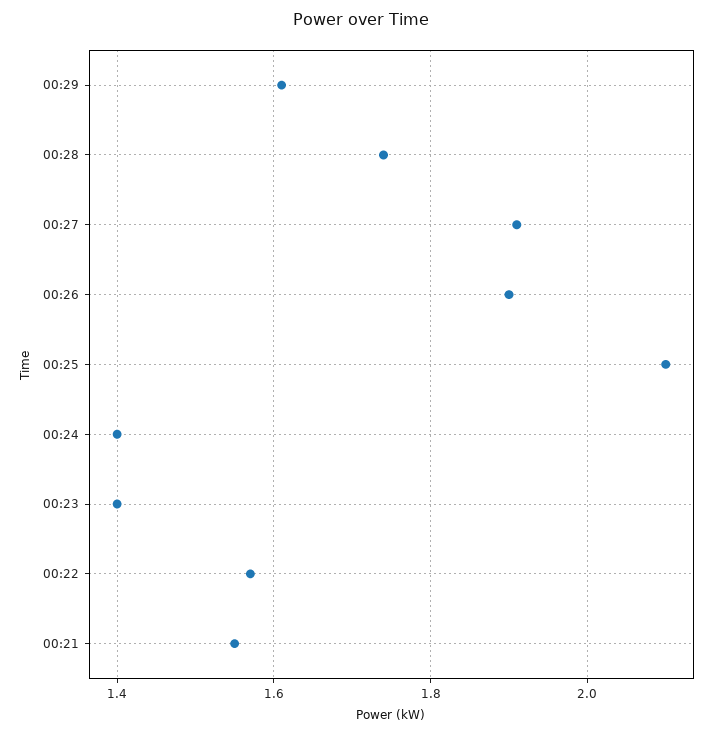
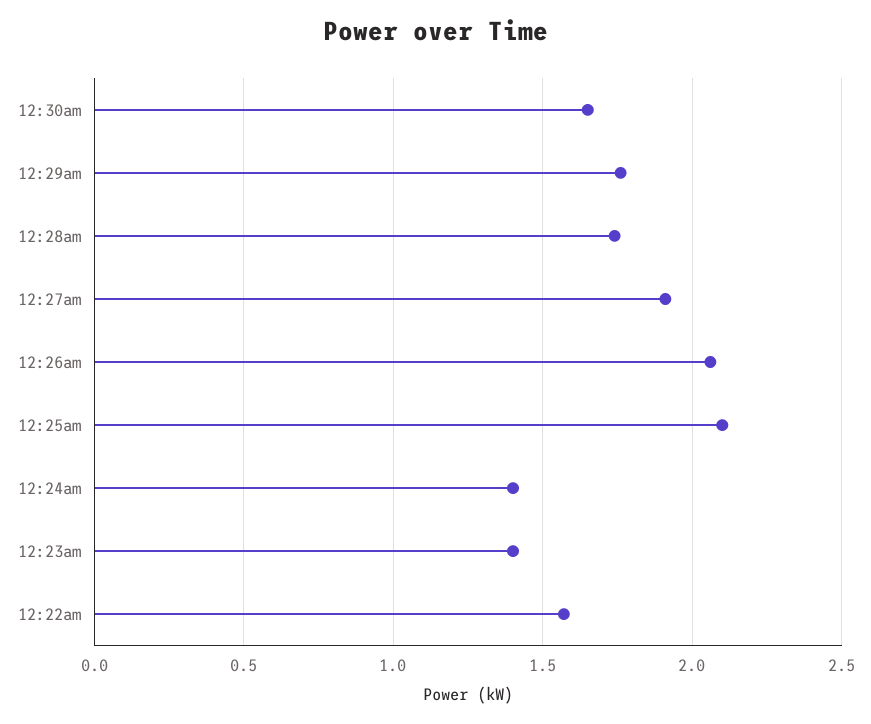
00:29: 1.6 -> 1.75
00:26: 1.9 -> 2.05
00:21: 1.55 -> none
12:30am: none -> 1.65

